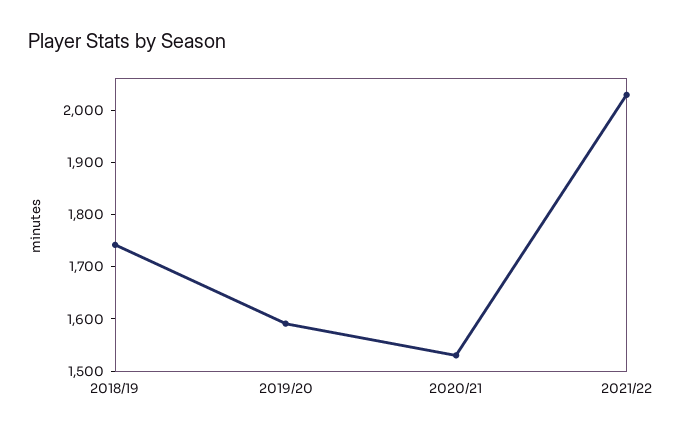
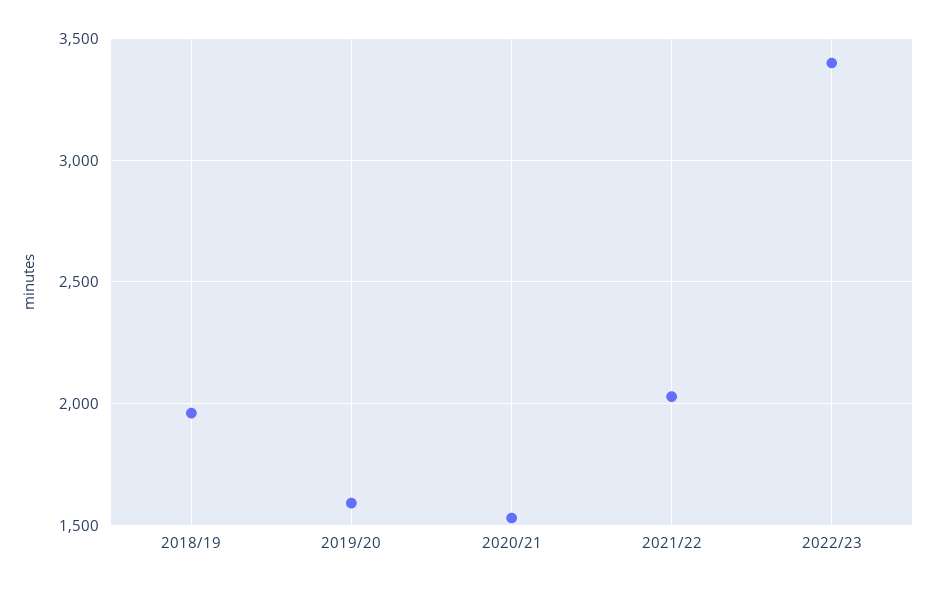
2018/19: 1740 -> 1950
2022/23: none -> 3400

